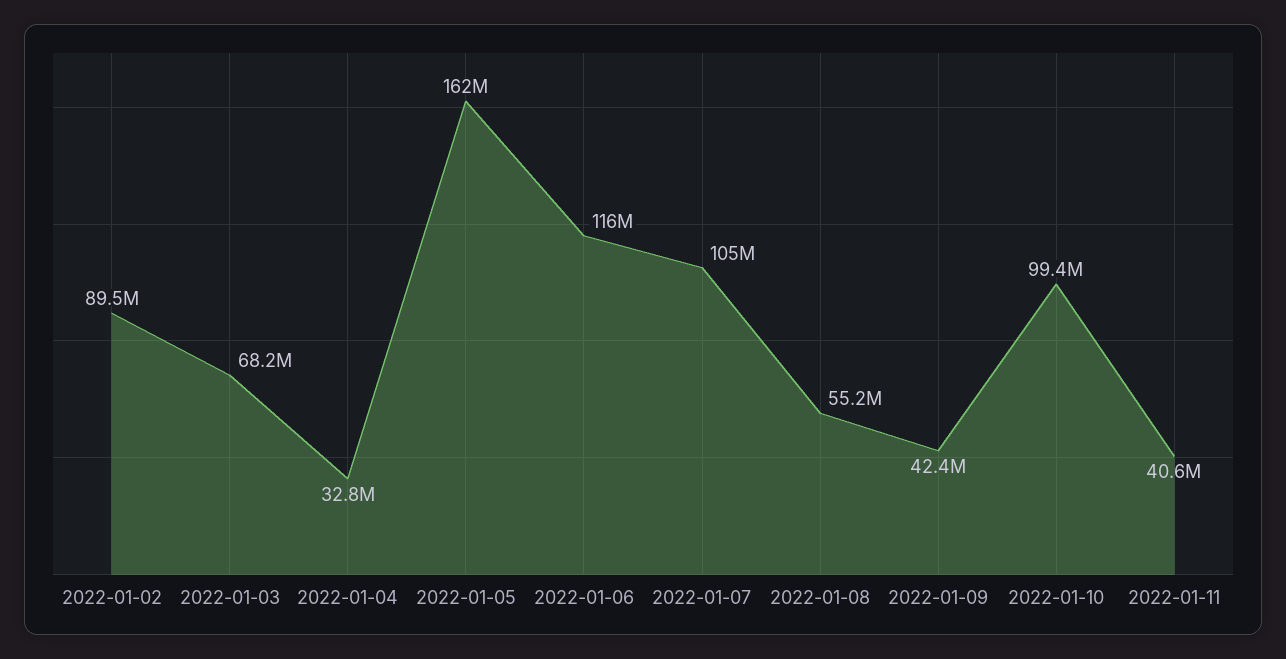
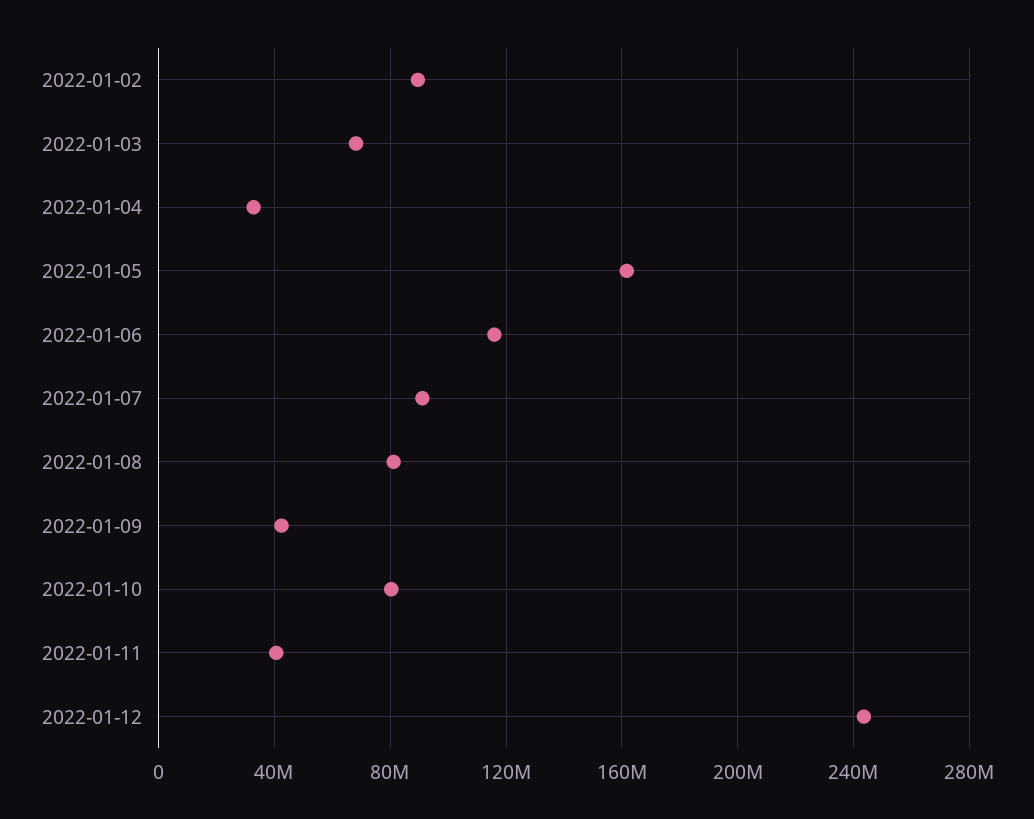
2022-01-07: 105000000 -> 90000000
2022-01-08: 55200000 -> 80000000
2022-01-10: 99400000 -> 80000000
2022-01-12: none -> 245000000

